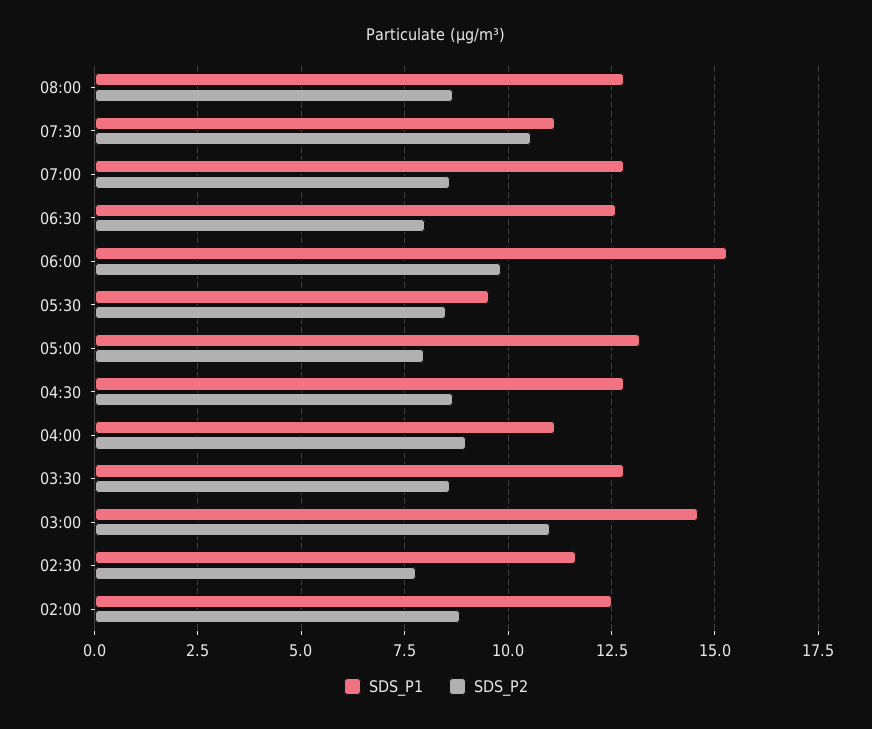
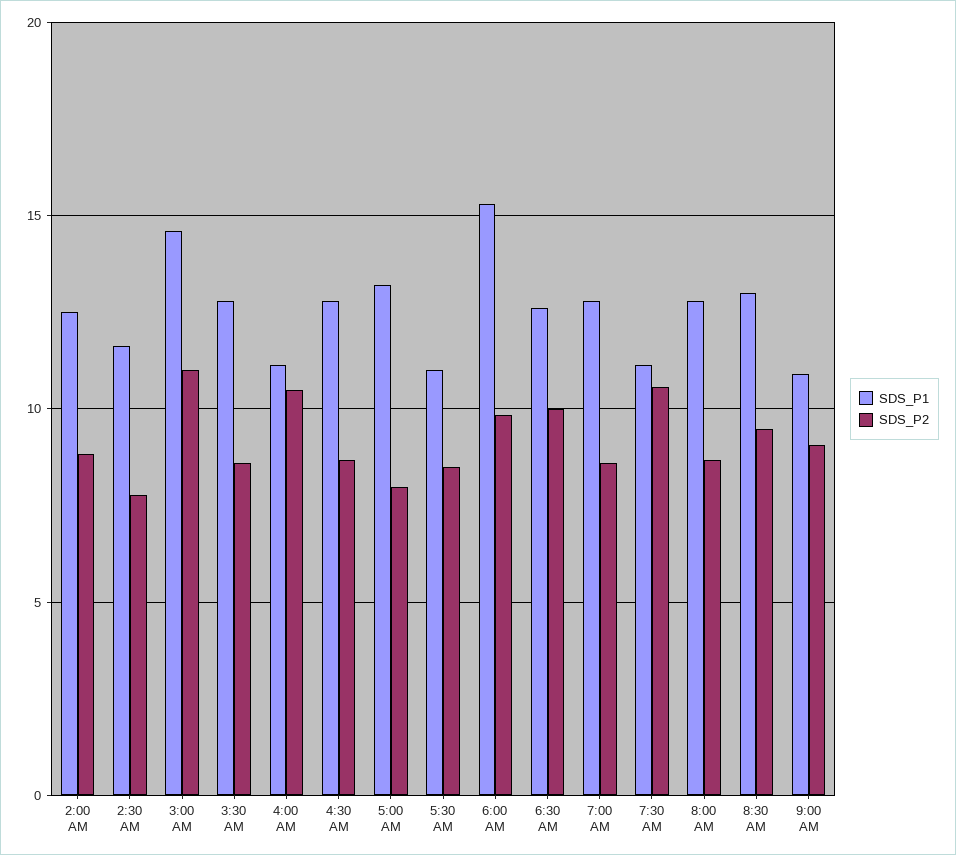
SDS_P2, 06:30: 8 -> 10
SDS_P1, 05:30: 9.5 -> 11
SDS_P2, 04:00: 9 -> 10.5
SDS_P1, 8:30 AM: none -> 13
SDS_P2, 8:30 AM: none -> 9.5
SDS_P1, 9:00 AM: none -> 11
SDS_P2, 9:00 AM: none -> 9

